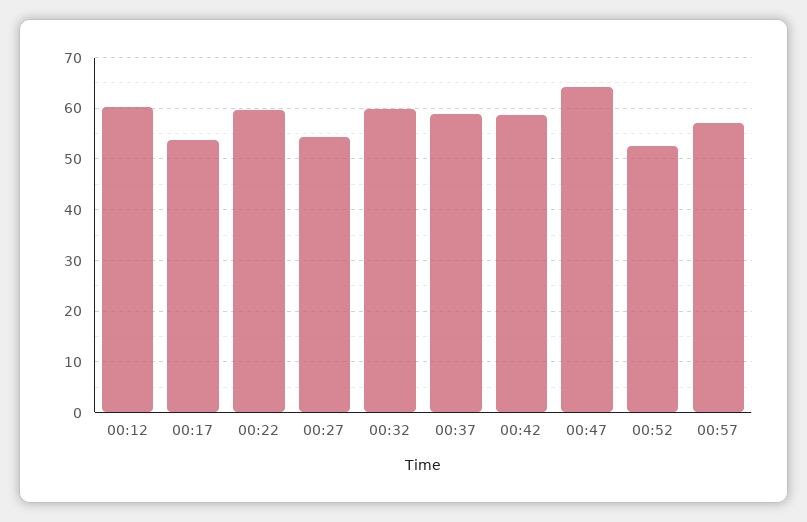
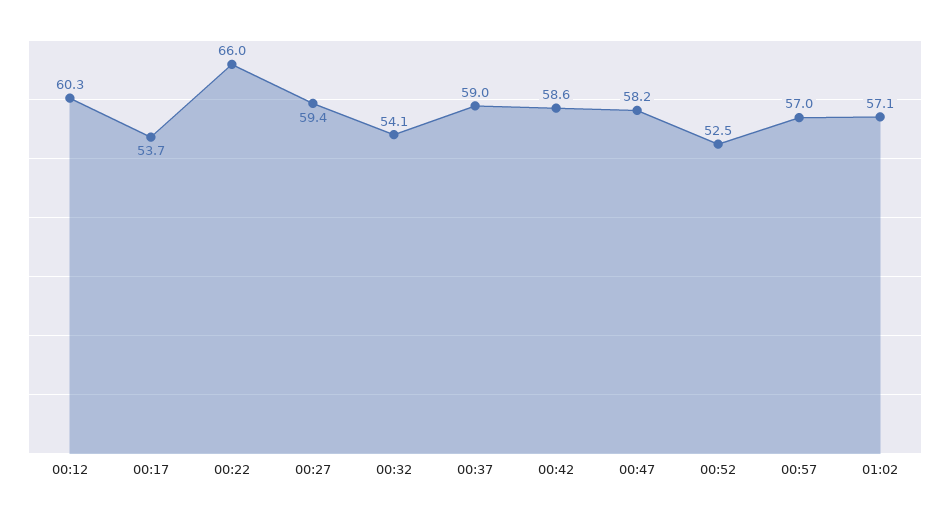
00:22: 60 -> 66
00:27: 54 -> 59.4
00:32: 60 -> 54.1
00:47: 64 -> 58.2
01:02: none -> 57.1

